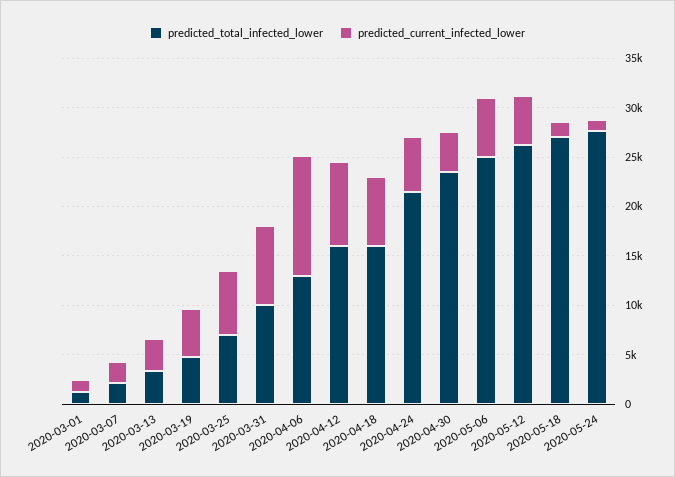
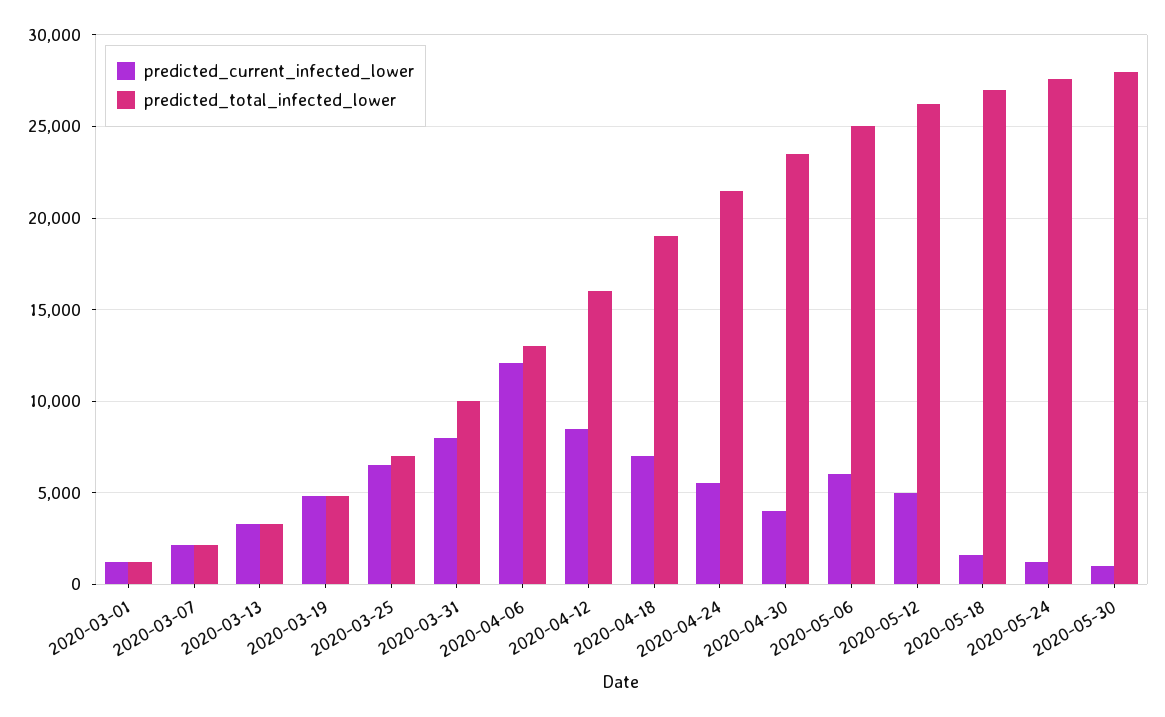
predicted_total_infected_lower, 2020-04-18: 16000 -> 19000
predicted_current_infected_lower, 2020-05-30: none -> 1000
predicted_total_infected_lower, 2020-05-30: none -> 28000

